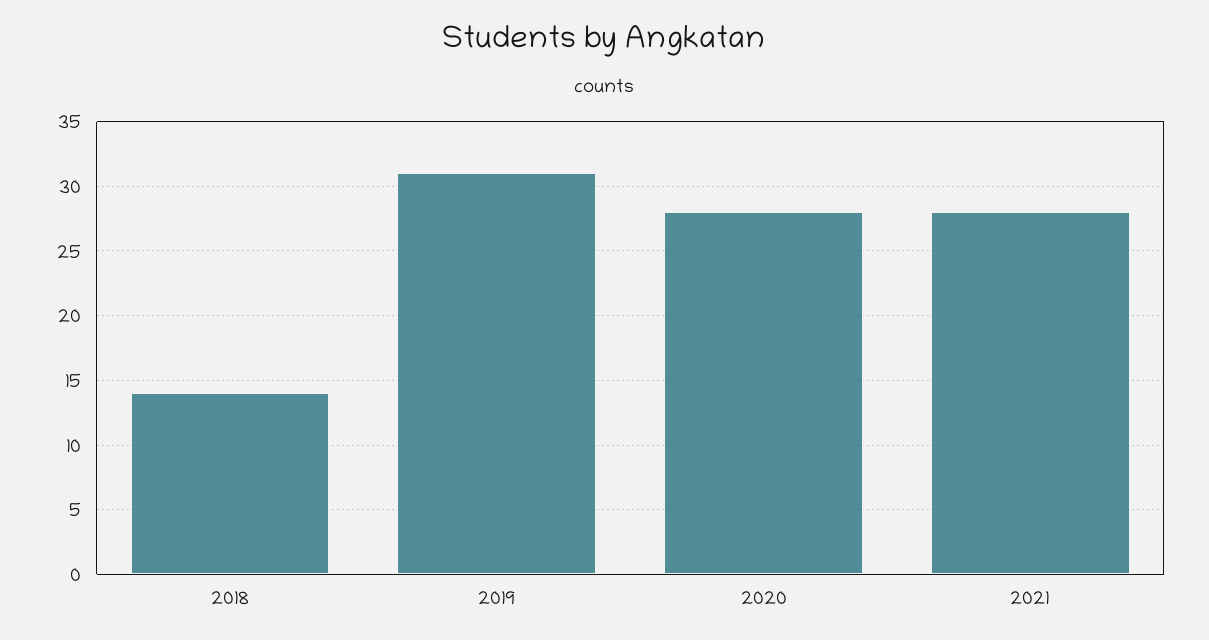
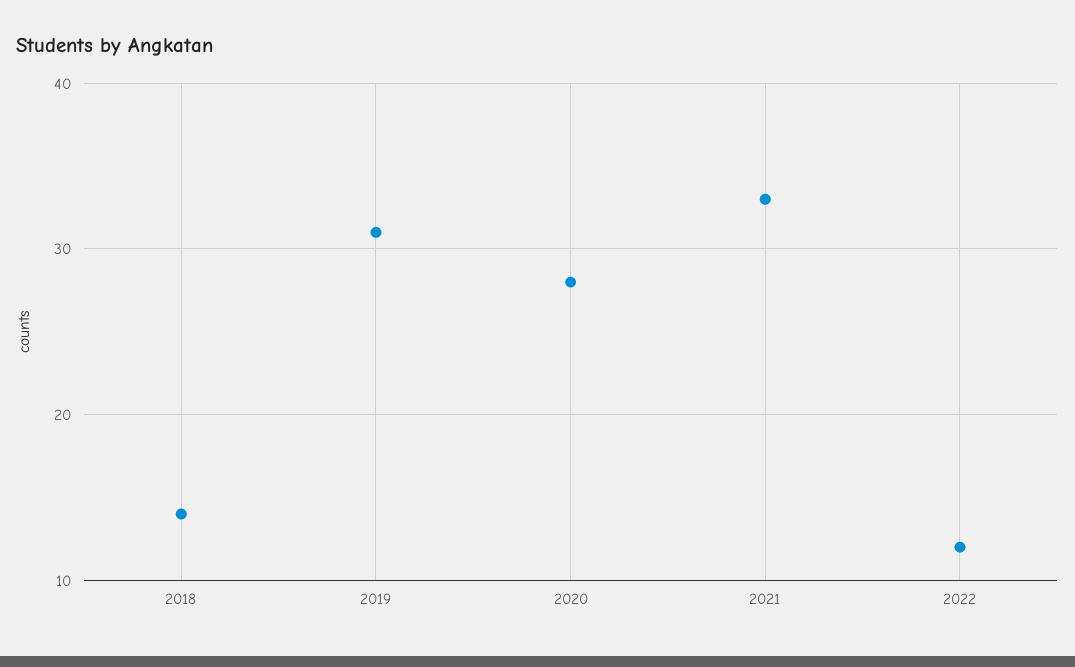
2021: 28 -> 33
2022: none -> 12

